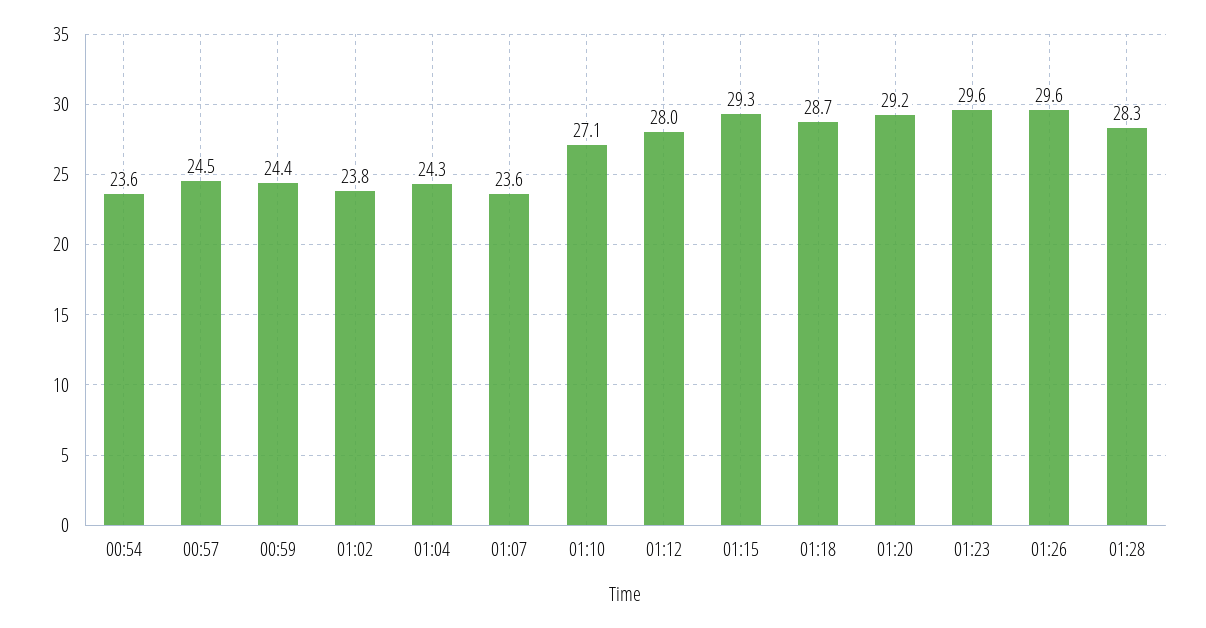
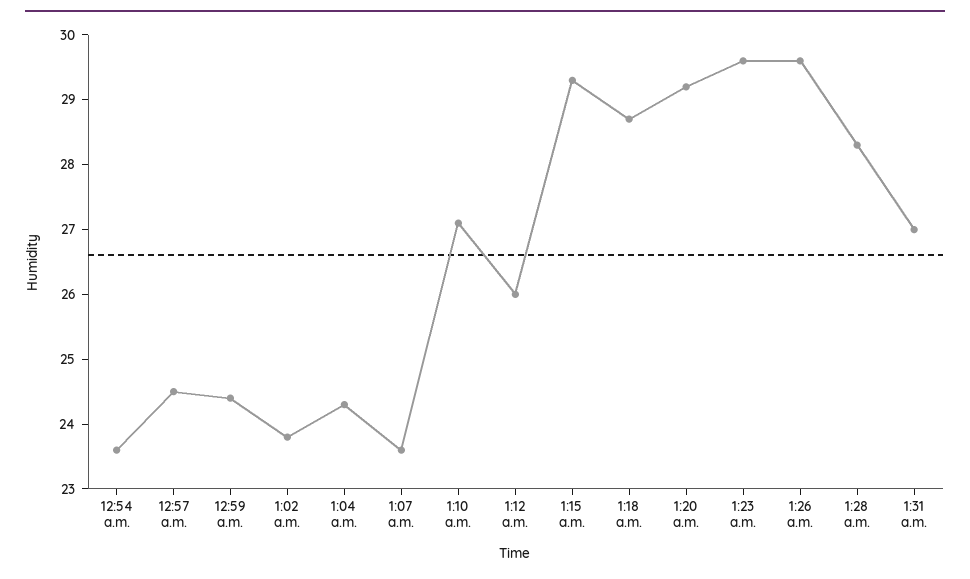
01:12: 28 -> 26
1:31 a.m.: none -> 27

